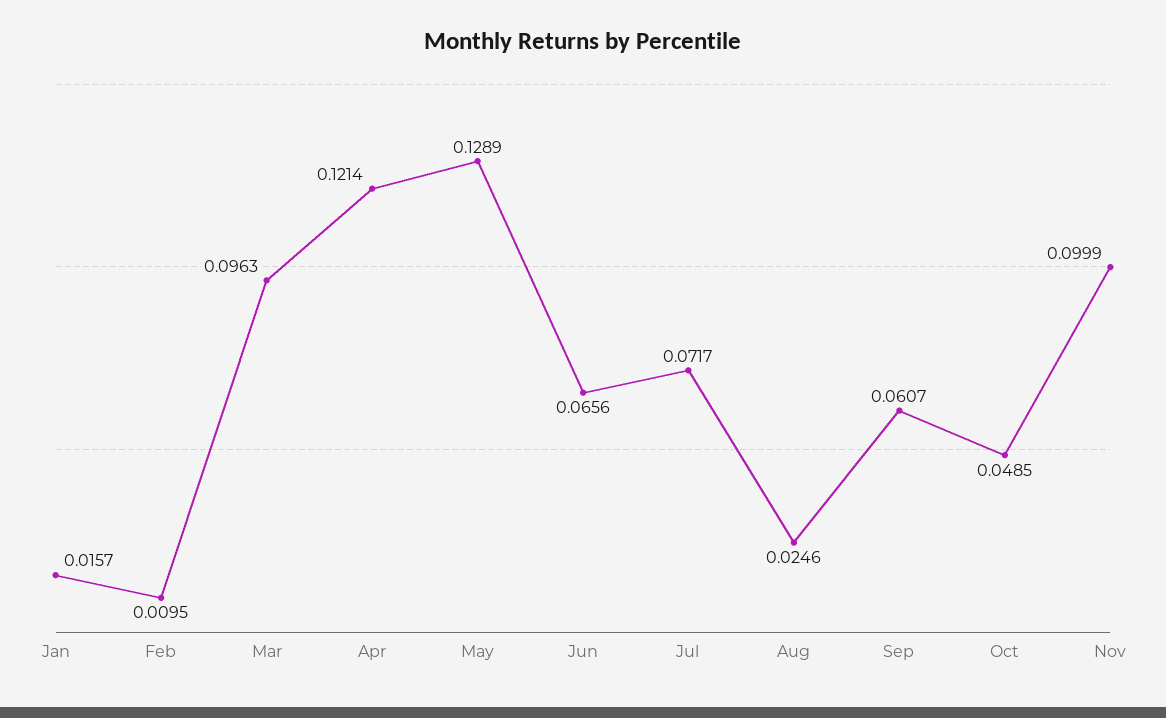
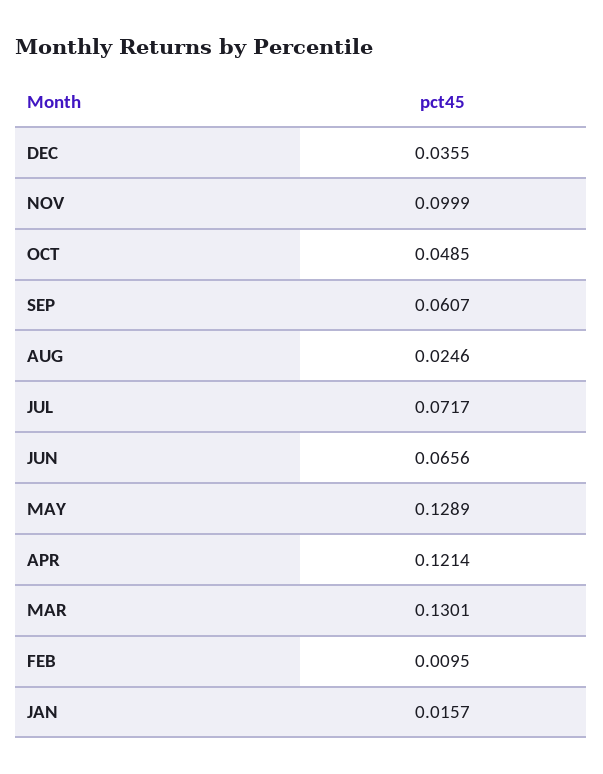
Mar: 0.0963 -> 0.1301
DEC: none -> 0.0355

